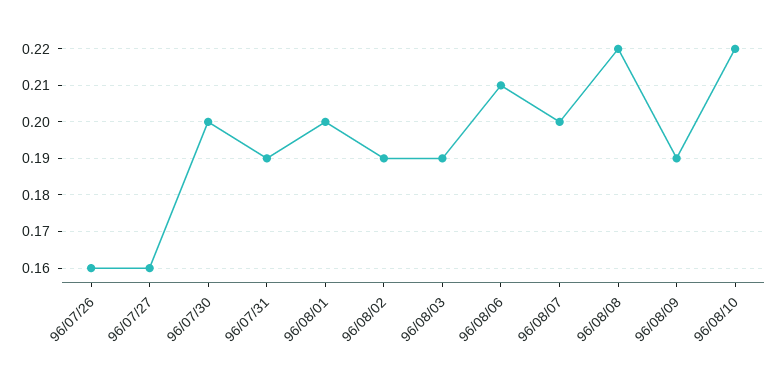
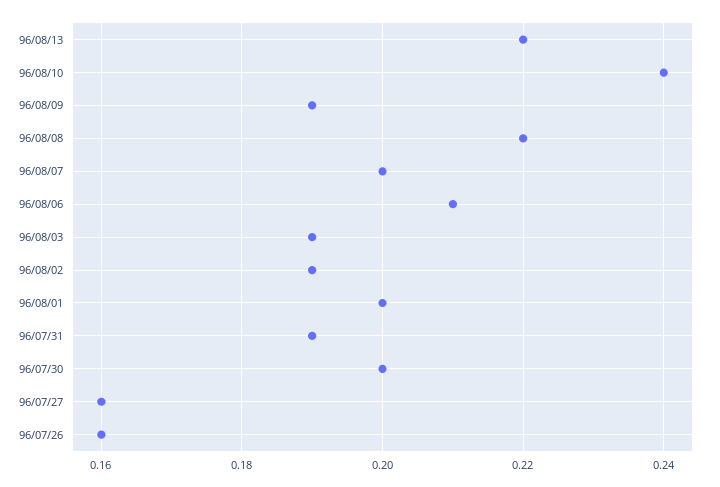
96/08/10: 0.22 -> 0.24
96/08/13: none -> 0.22

